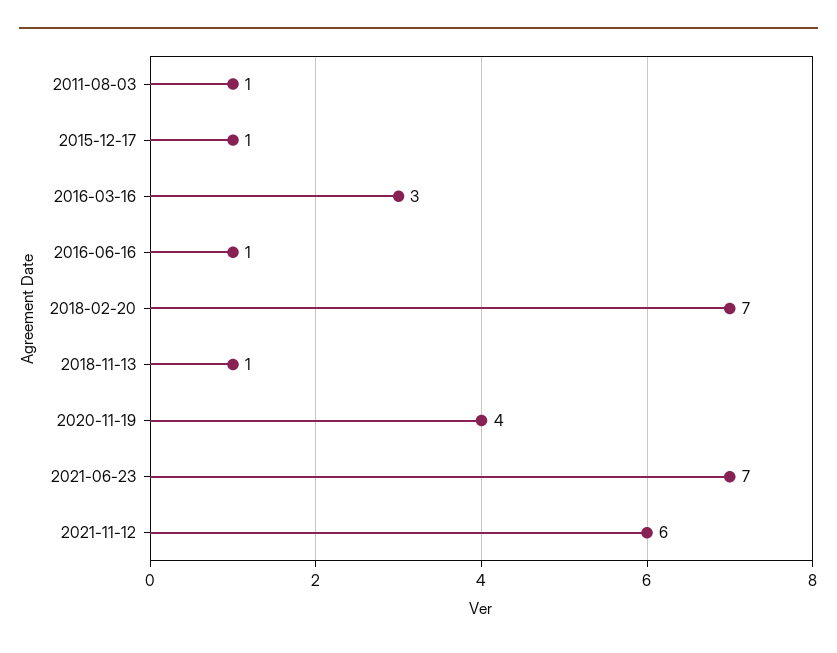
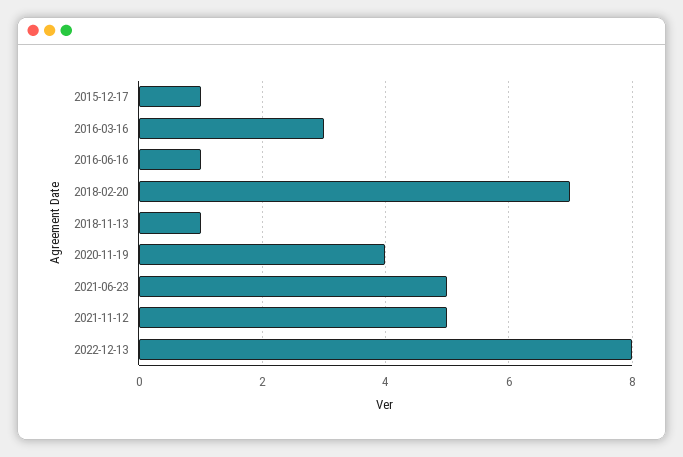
2011-08-03: 1 -> none
2021-06-23: 7 -> 5
2021-11-12: 6 -> 5
2022-12-13: none -> 8

